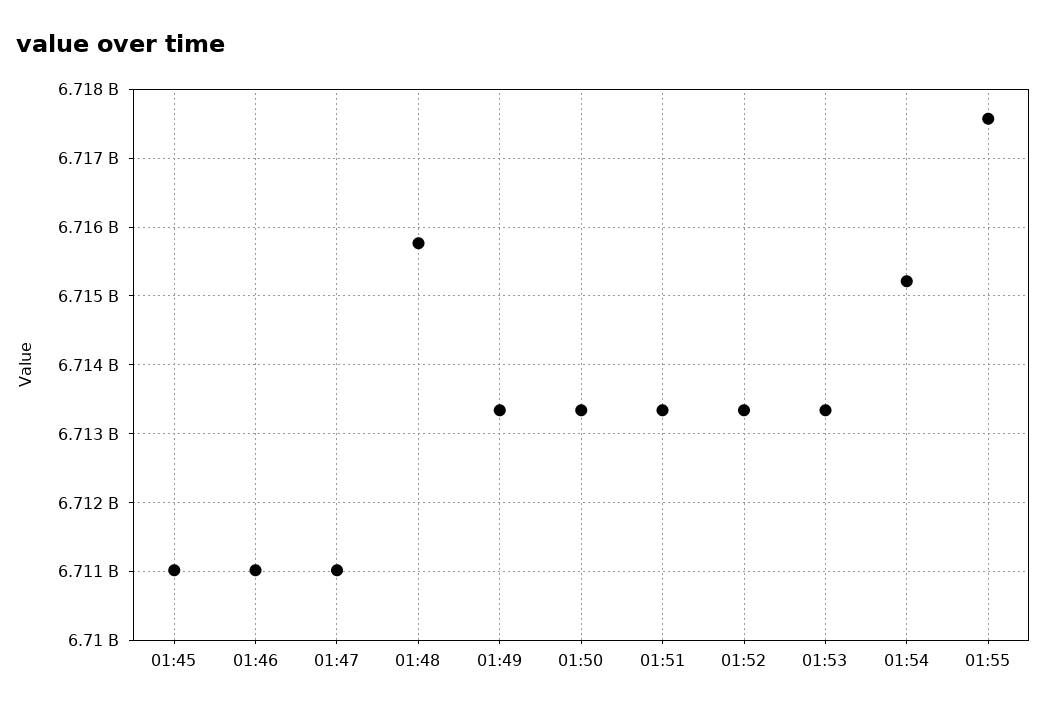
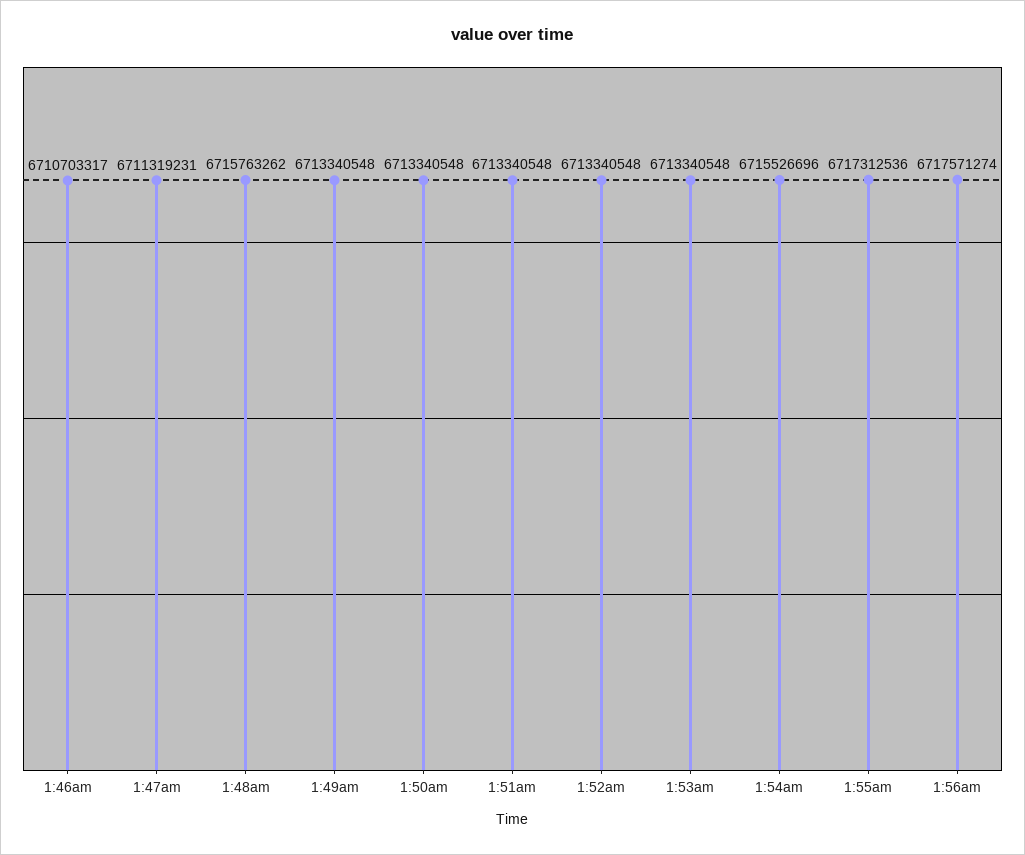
01:45: 6711000000 -> none
01:46: 6711000000 -> 6710703317
01:47: 6711000000 -> 6711319231
01:54: 6715200000 -> 6715526696
01:55: 6717600000 -> 6717312536
1:56am: none -> 6717571274

